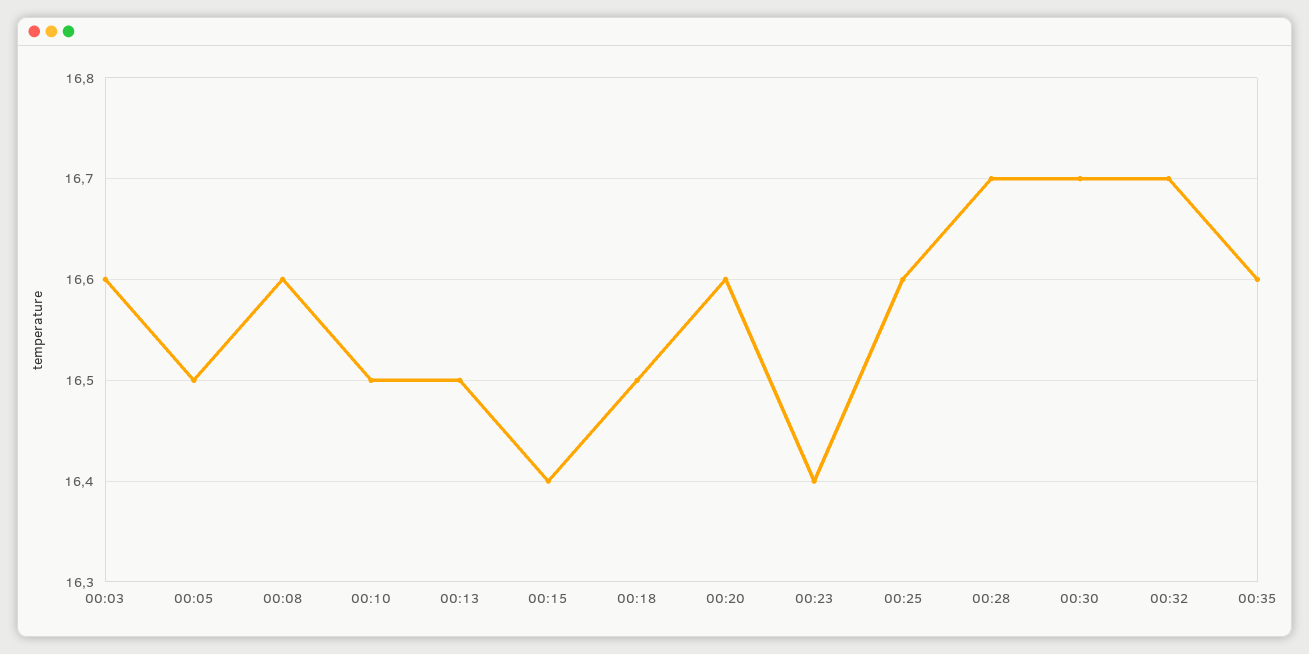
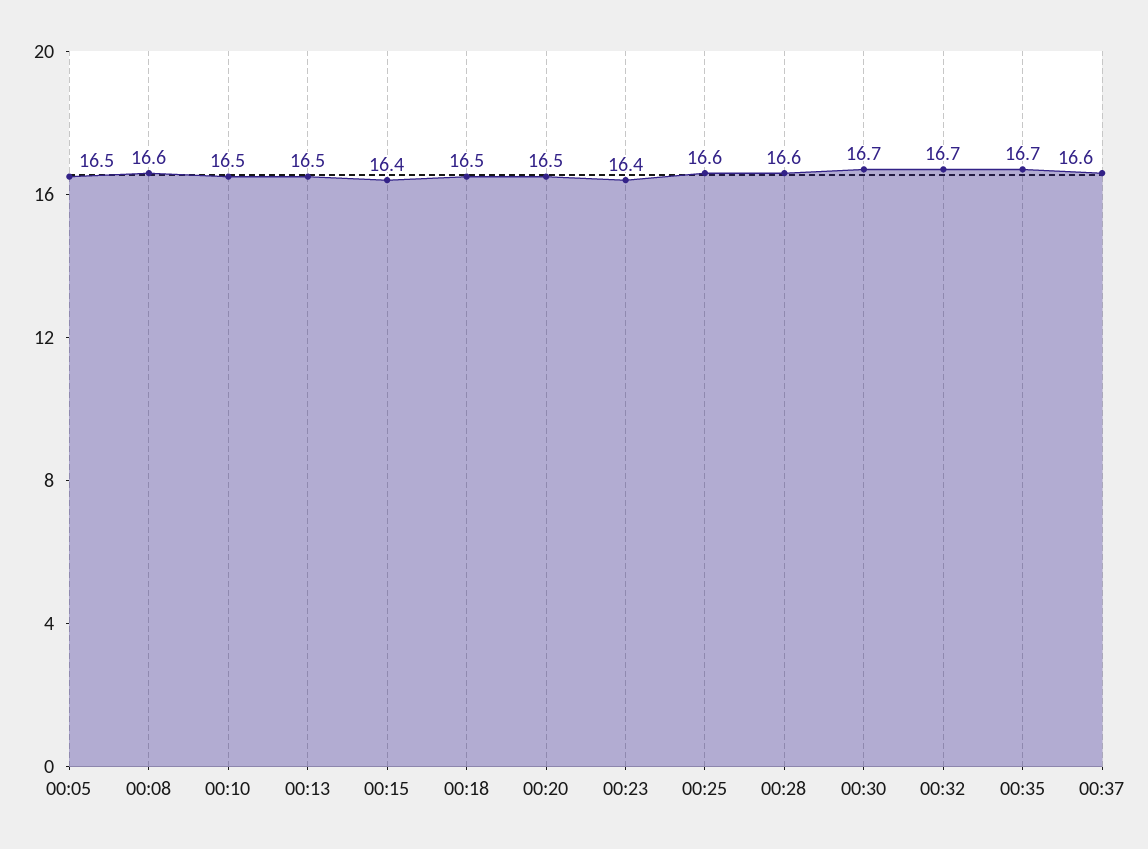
00:03: 16.6 -> none
00:20: 16.6 -> 16.5
00:28: 16.7 -> 16.6
00:35: 16.6 -> 16.7
00:37: none -> 16.6

